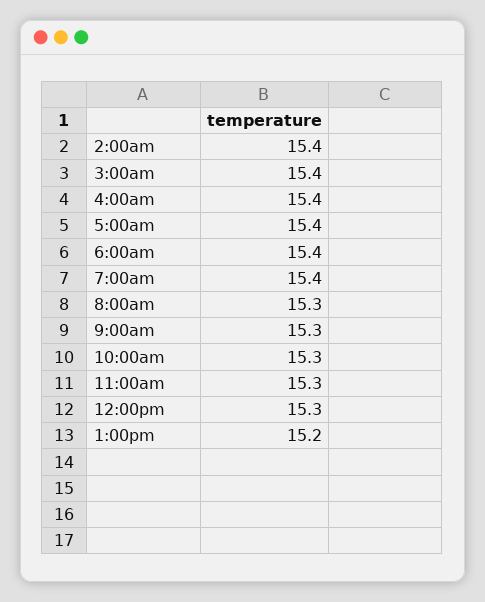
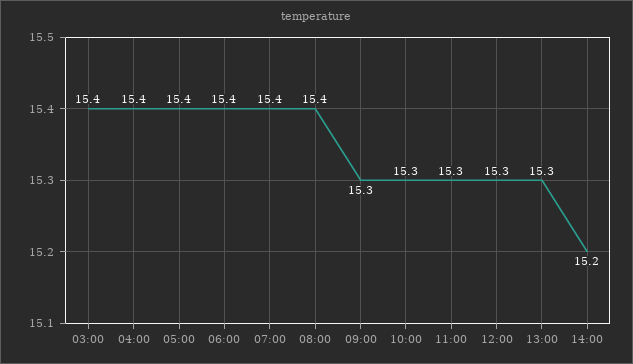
2:00am: 15.4 -> none
8:00am: 15.3 -> 15.4
1:00pm: 15.2 -> 15.3
14:00: none -> 15.2

